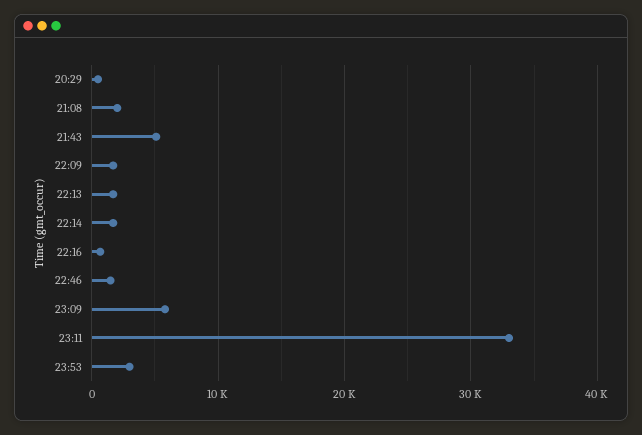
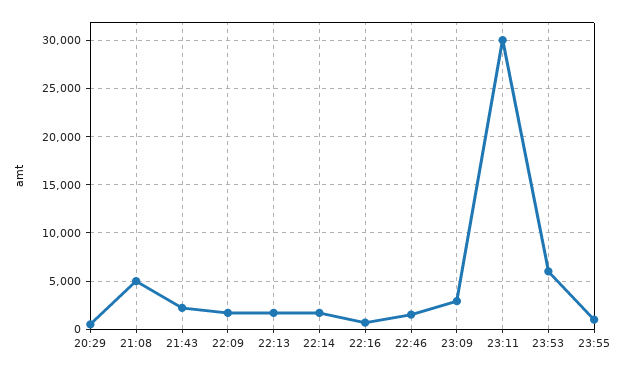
21:08: 2000 -> 5000
21:43: 5000 -> 2000
23:09: 6000 -> 3000
23:11: 33000 -> 30000
23:53: 3000 -> 6000
23:55: none -> 1000

